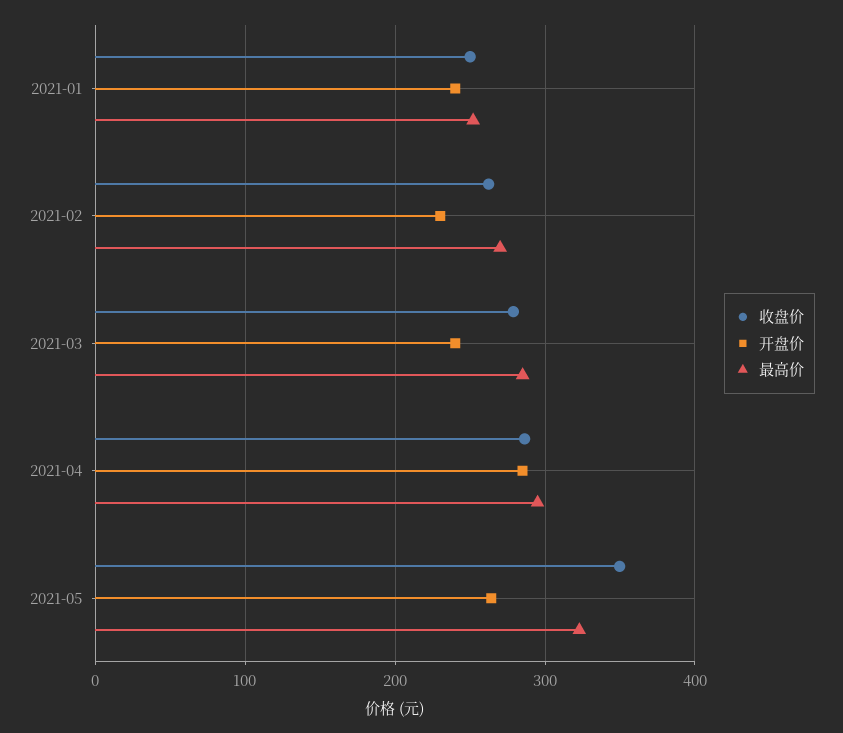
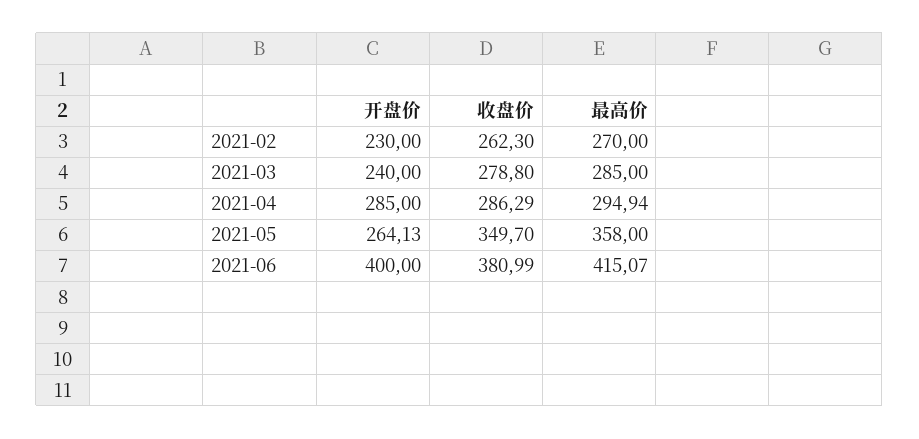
收盘价, 2021-01: 250 -> none
开盘价, 2021-01: 240 -> none
最高价, 2021-01: 250 -> none
最高价, 2021-05: 320 -> 358
开盘价, 2021-06: none -> 400
收盘价, 2021-06: none -> 380.99
最高价, 2021-06: none -> 415.07

